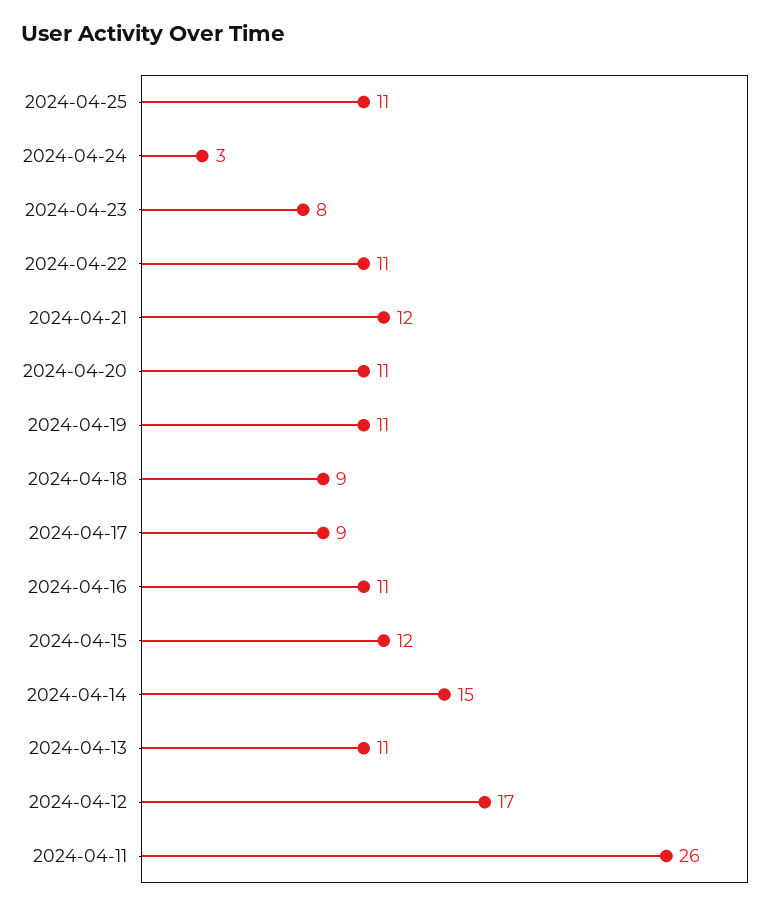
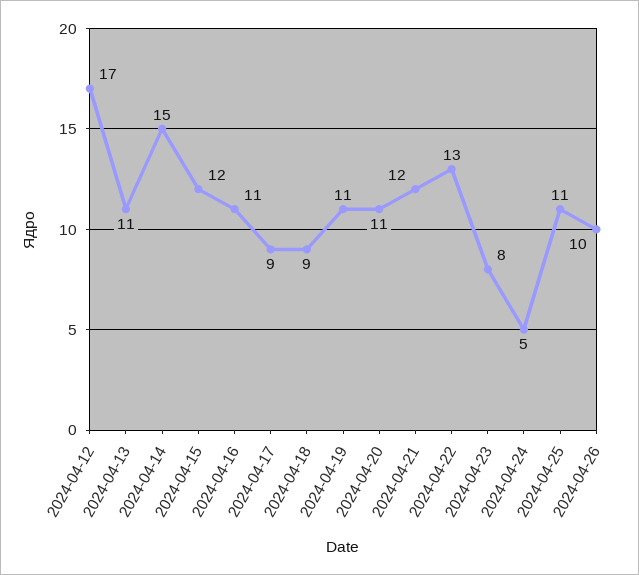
2024-04-24: 3 -> 5
2024-04-22: 11 -> 13
2024-04-11: 26 -> none
2024-04-26: none -> 10

